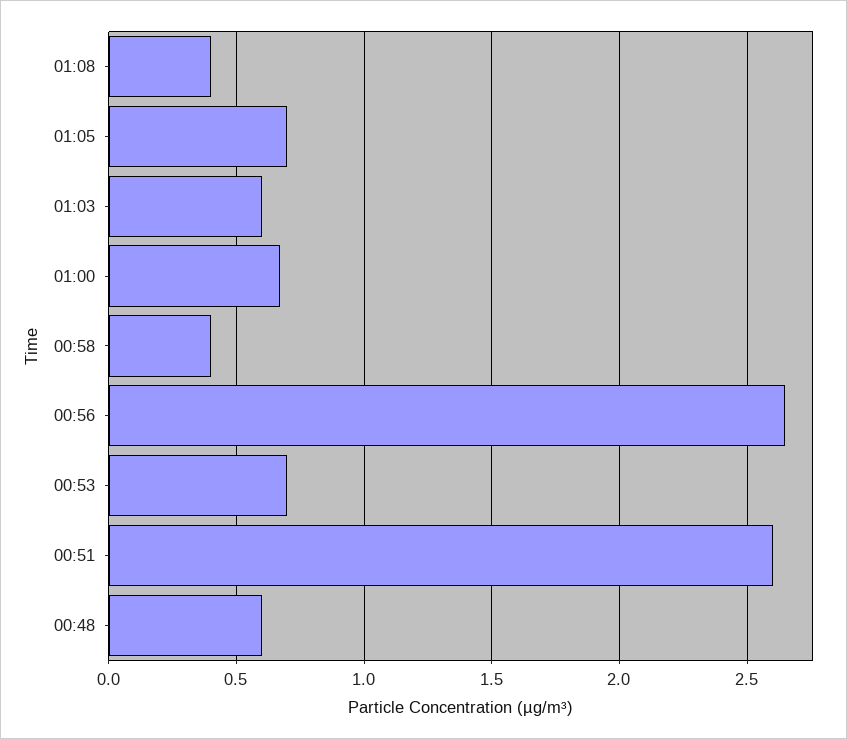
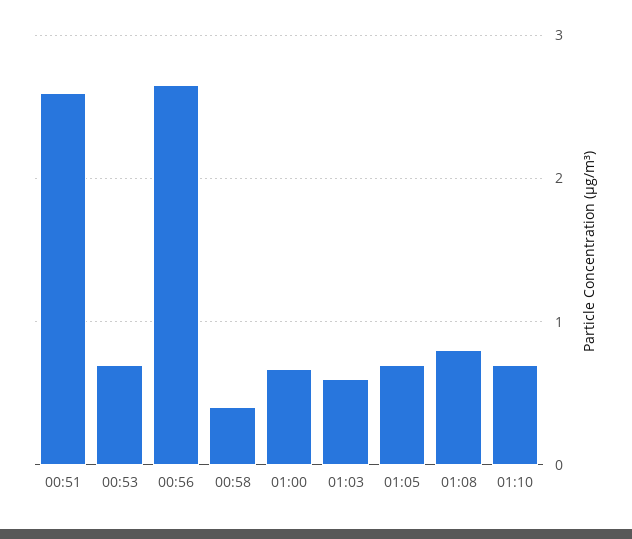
01:08: 0.4 -> 0.8
00:48: 0.6 -> none
01:10: none -> 0.7

